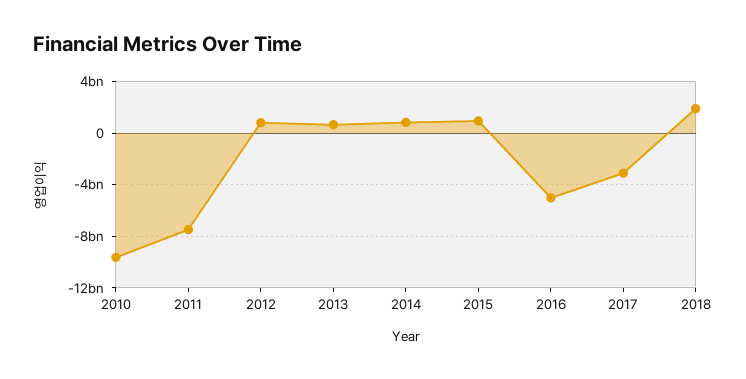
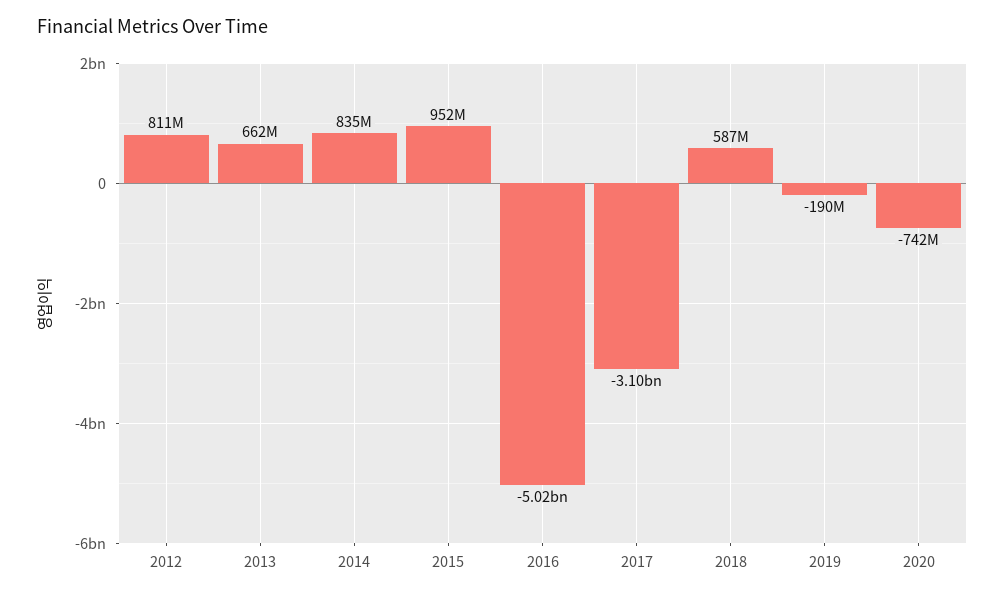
2010: -9500000000 -> none
2011: -7500000000 -> none
2018: 2000000000 -> 587000000
2019: none -> -190000000
2020: none -> -742000000

